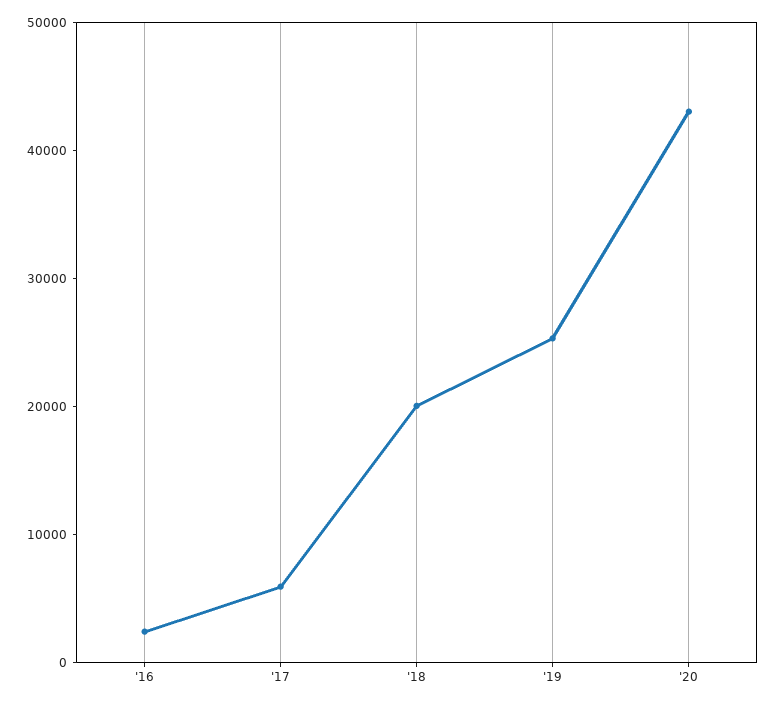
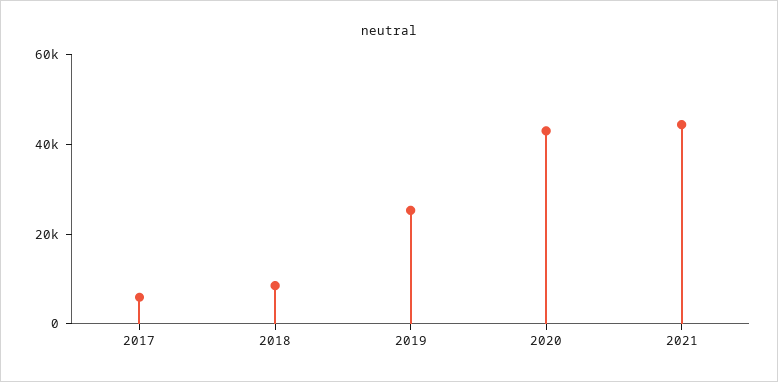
'16: 2000 -> none
'18: 20000 -> 10000
2021: none -> 45000

